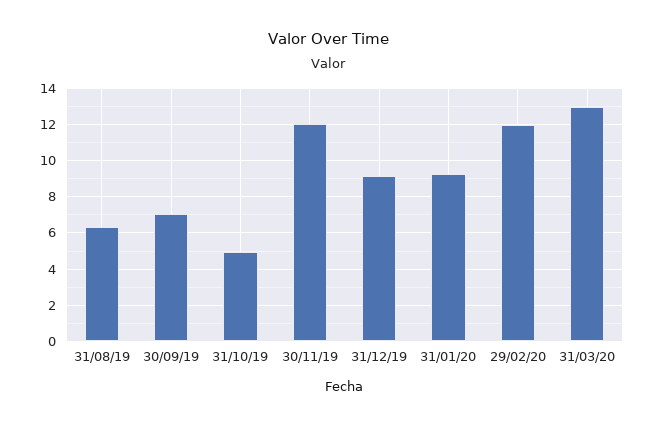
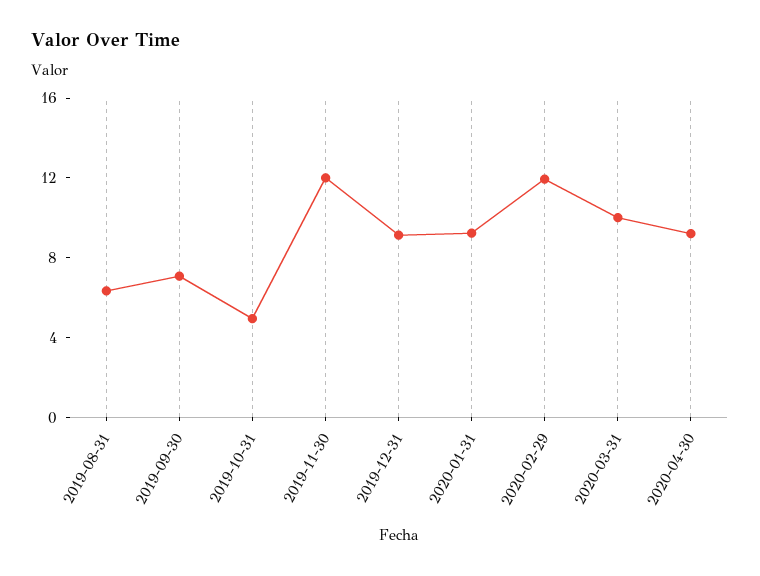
31/03/20: 13 -> 10
2020-04-30: none -> 9

